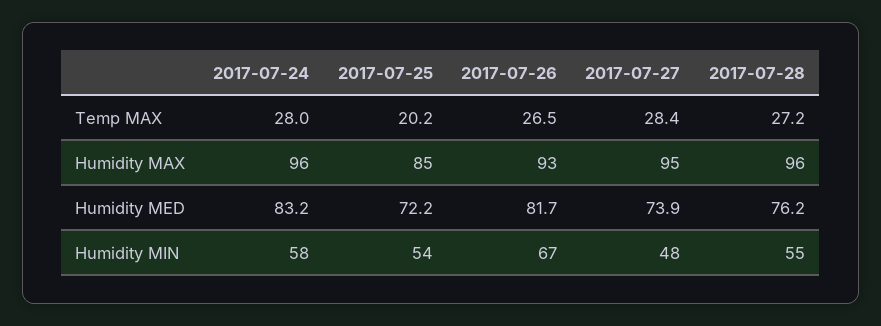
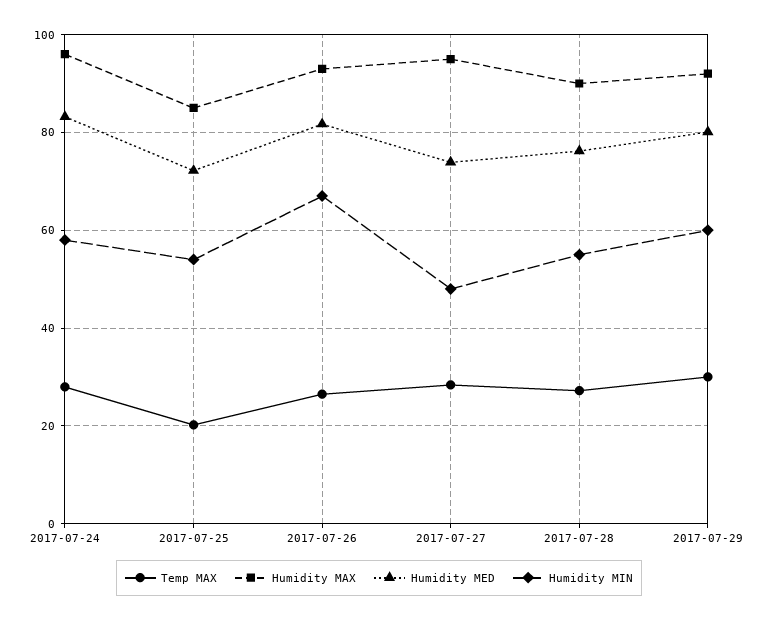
Humidity MAX, 2017-07-28: 96 -> 90
Temp MAX, 2017-07-29: none -> 30
Humidity MAX, 2017-07-29: none -> 92
Humidity MED, 2017-07-29: none -> 80
Humidity MIN, 2017-07-29: none -> 60

